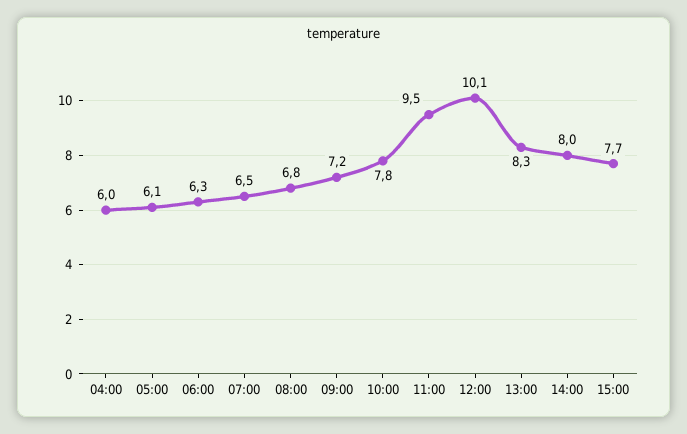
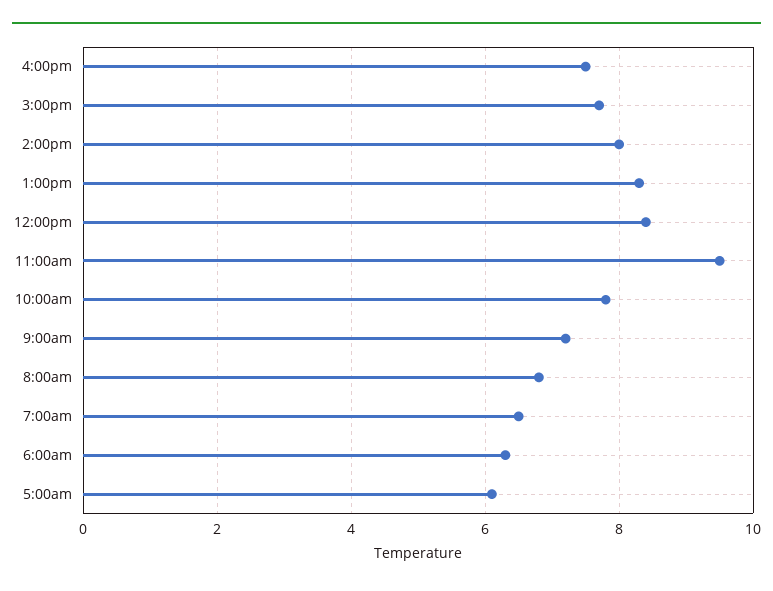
04:00: 6 -> none
12:00: 10.1 -> 8.5
4:00pm: none -> 7.5

